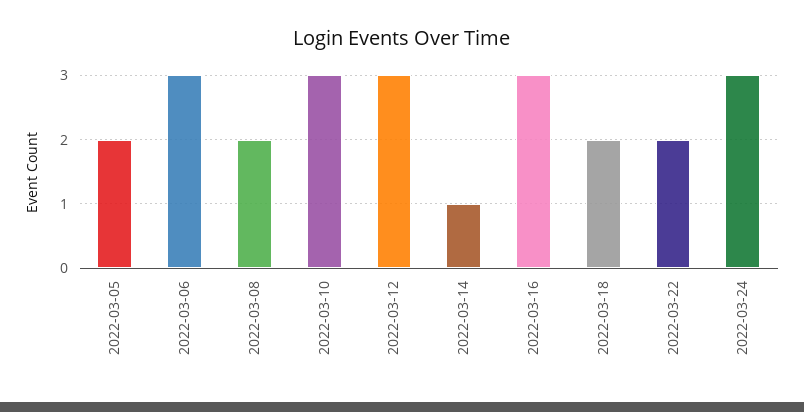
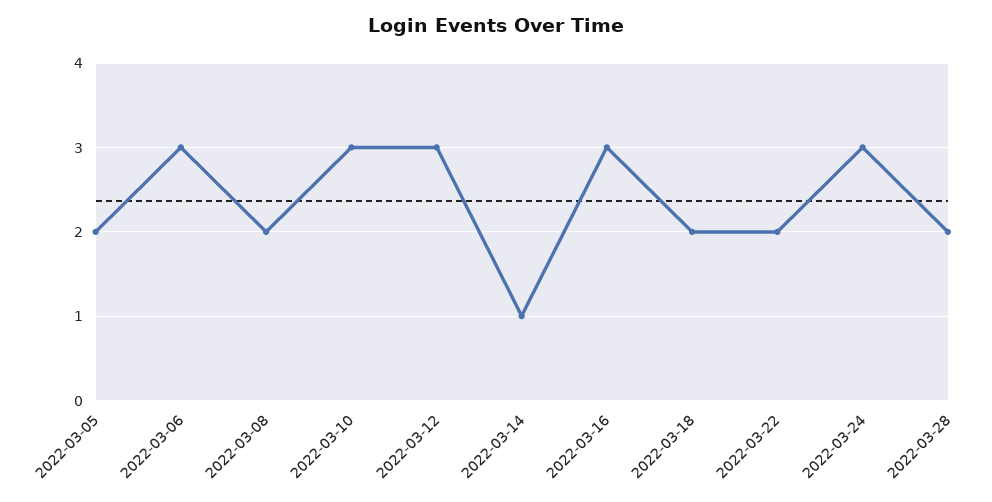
2022-03-28: none -> 2

